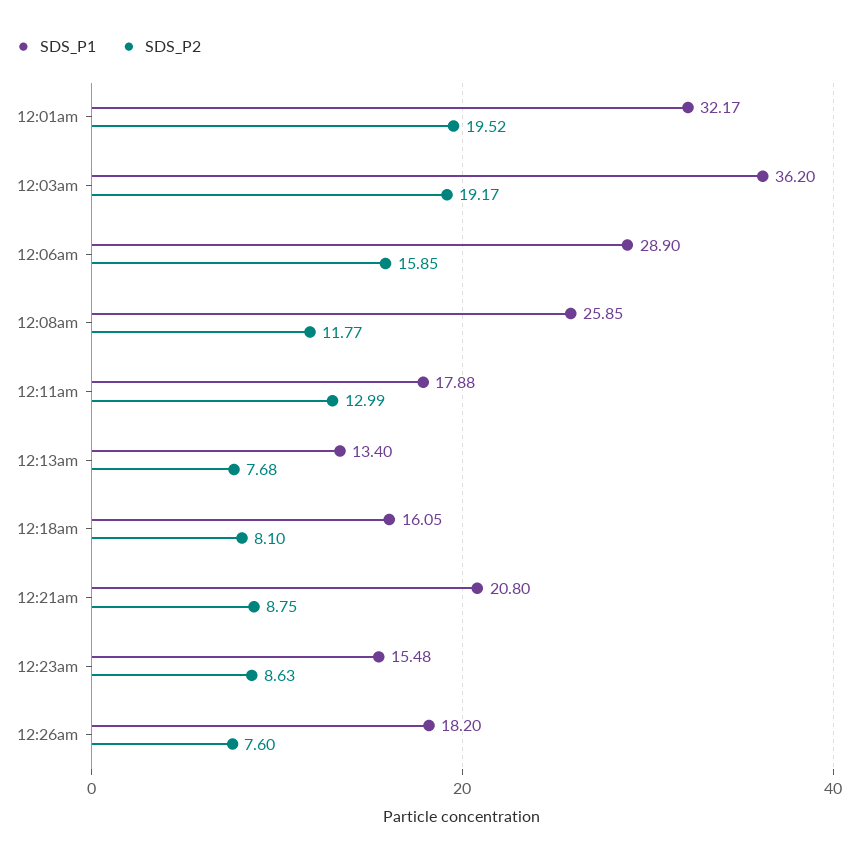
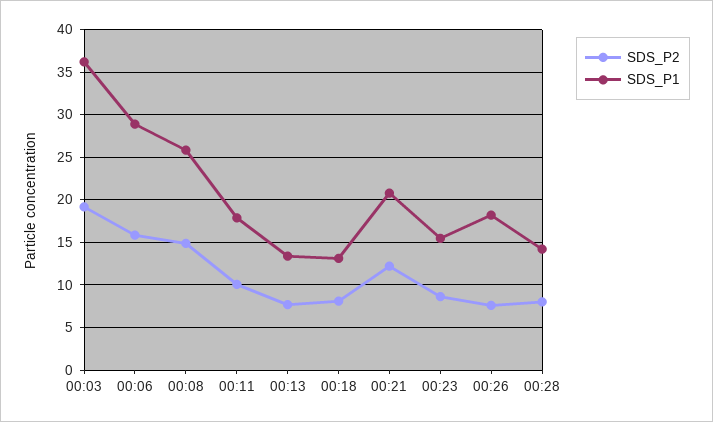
SDS_P1, 12:01am: 32.17 -> none
SDS_P2, 12:01am: 19.52 -> none
SDS_P2, 12:08am: 11.77 -> 15
SDS_P2, 12:11am: 12.99 -> 10
SDS_P1, 12:18am: 16.05 -> 13
SDS_P2, 12:21am: 8.75 -> 12
SDS_P2, 00:28: none -> 8
SDS_P1, 00:28: none -> 14

